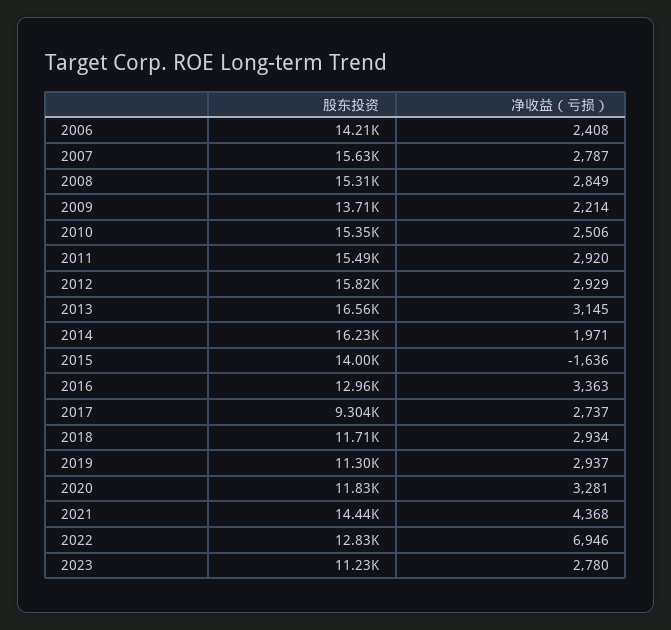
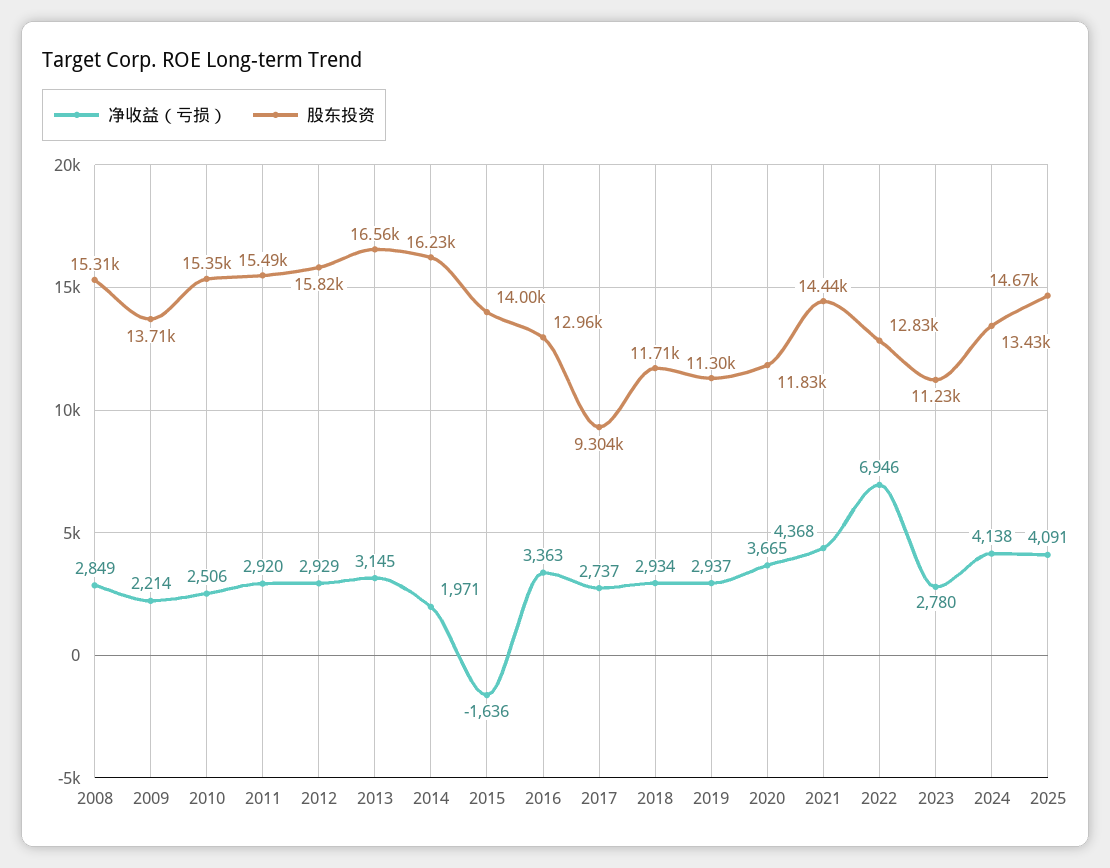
股东投资, 2006: 14210 -> none
净收益（亏损）, 2006: 2408 -> none
股东投资, 2007: 15630 -> none
净收益（亏损）, 2007: 2787 -> none
净收益（亏损）, 2020: 3281 -> 3665
净收益（亏损）, 2024: none -> 4138
股东投资, 2024: none -> 13430
净收益（亏损）, 2025: none -> 4091
股东投资, 2025: none -> 14670

